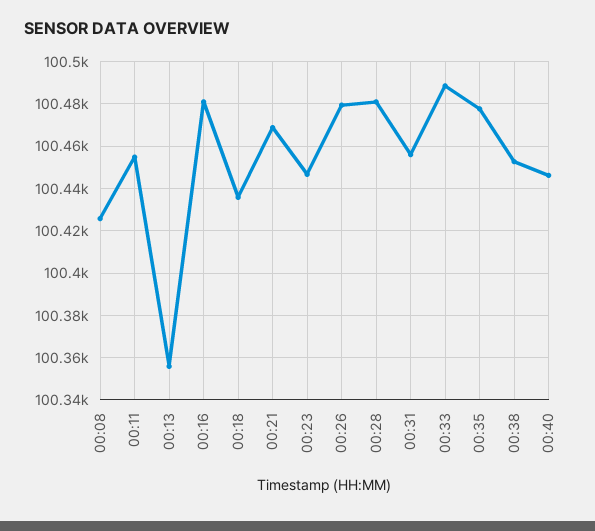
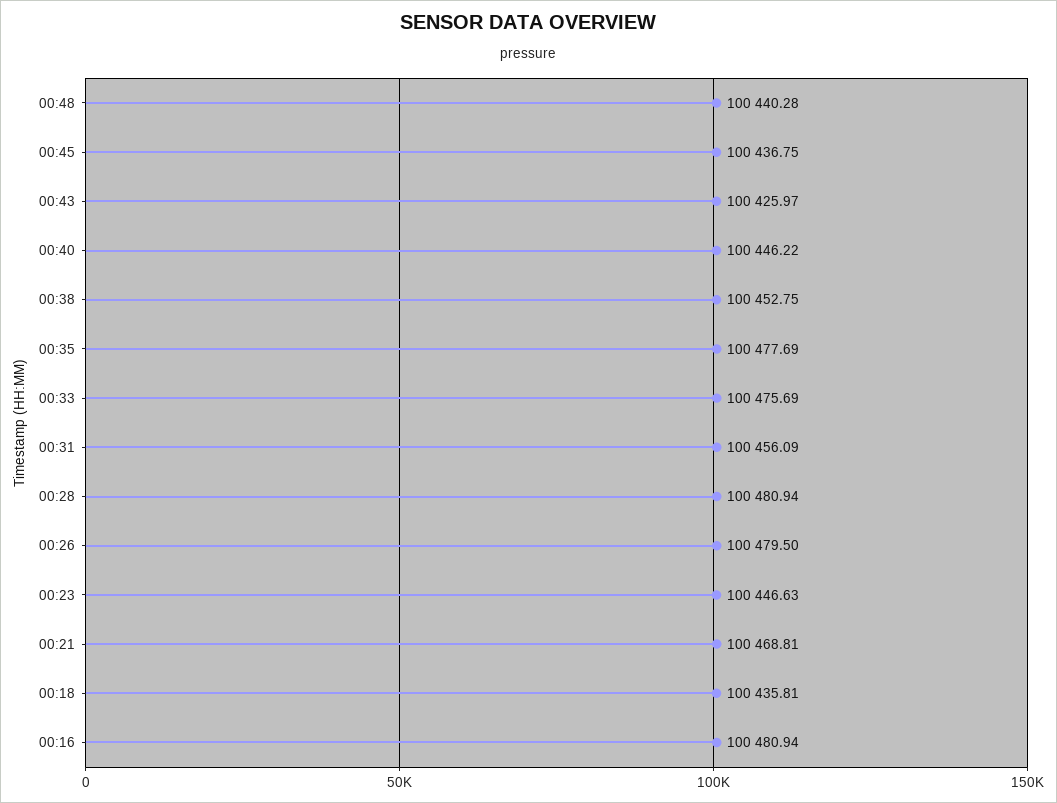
00:08: 100425 -> none
00:11: 100455 -> none
00:13: 100355 -> none
00:33: 100490 -> 100475.69
00:48: none -> 100440.28
00:45: none -> 100436.75
00:43: none -> 100425.97

